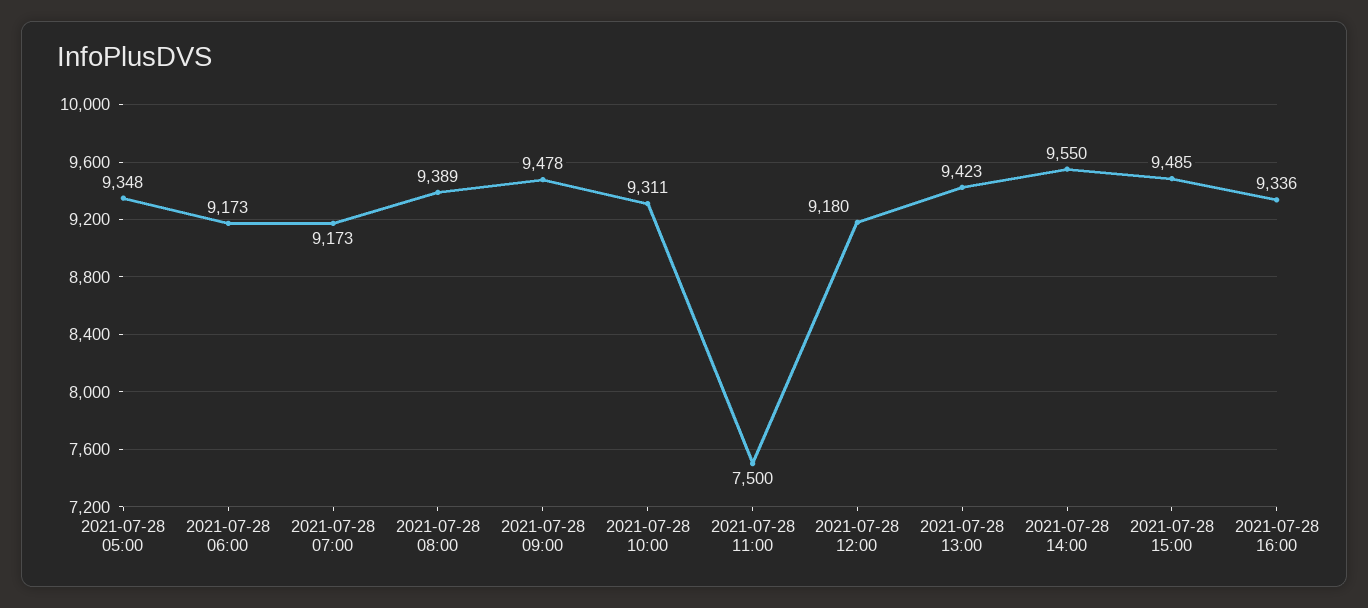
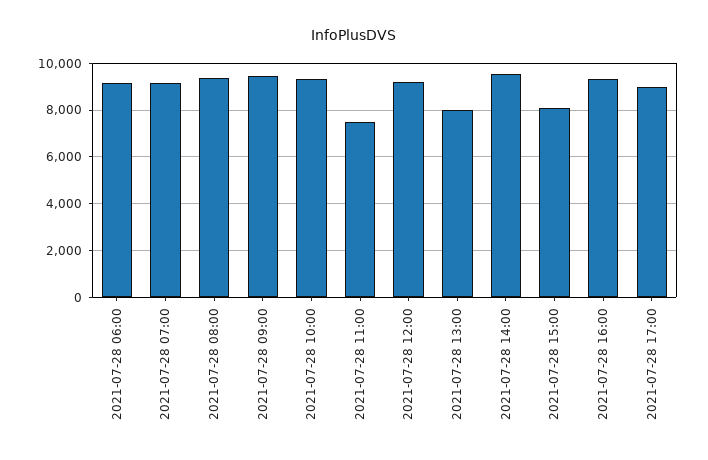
2021-07-28 05:00: 9348 -> none
2021-07-28 13:00: 9423 -> 8000
2021-07-28 15:00: 9485 -> 8000
2021-07-28 17:00: none -> 9000

